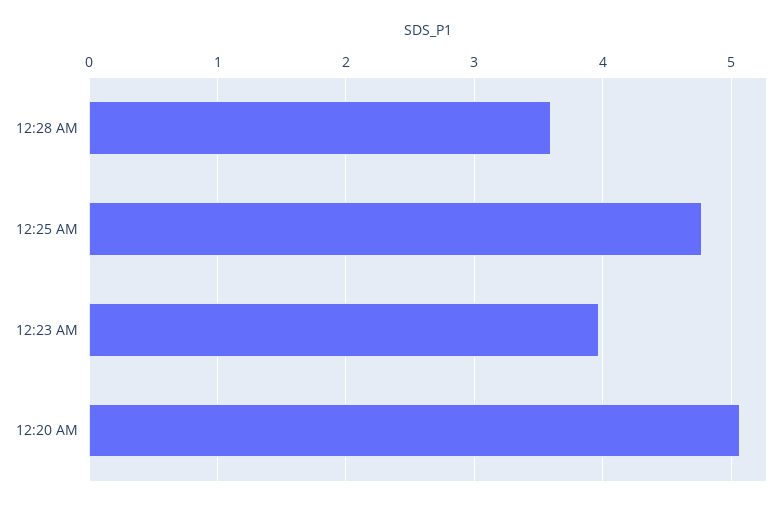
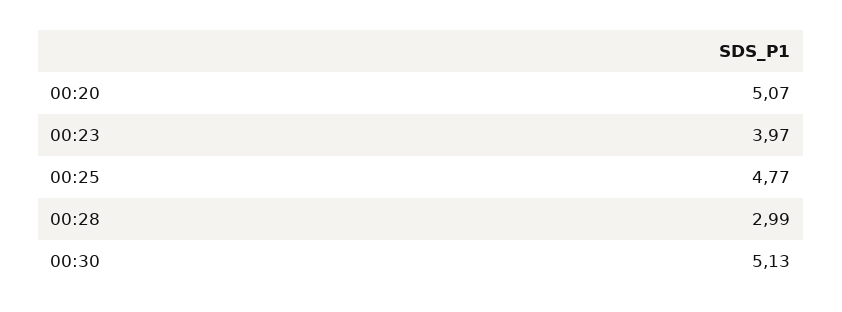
12:28 AM: 3.6 -> 2.99
00:30: none -> 5.13

